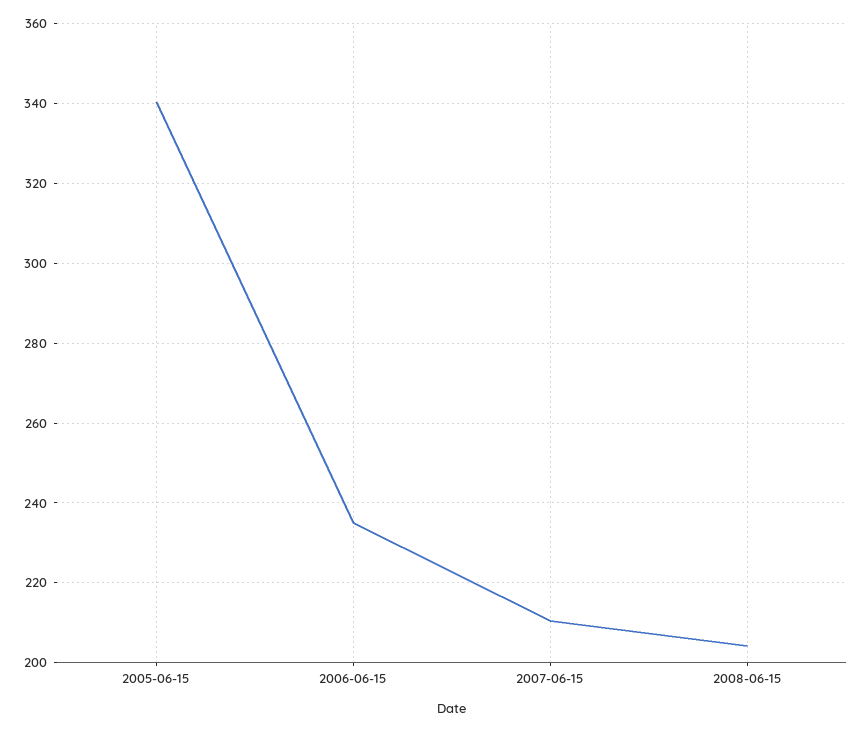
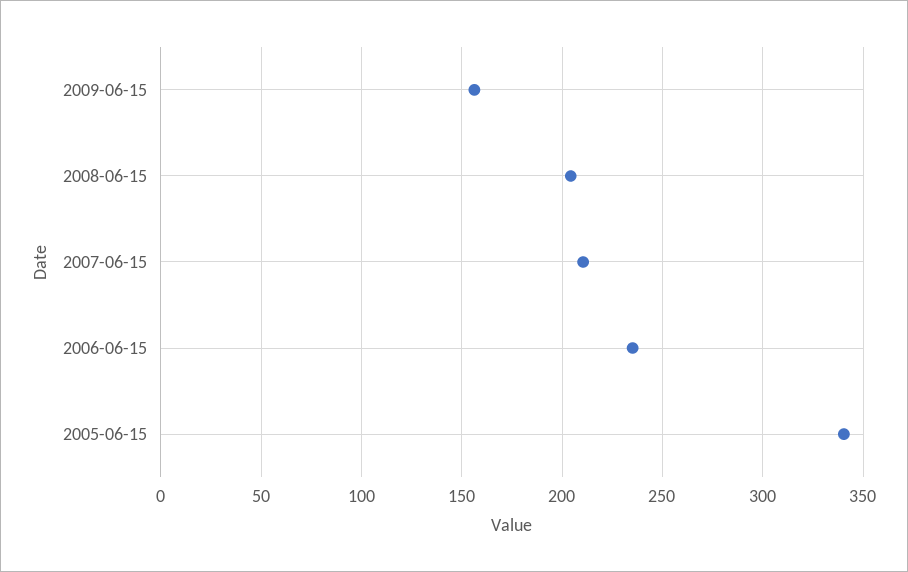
2009-06-15: none -> 155

